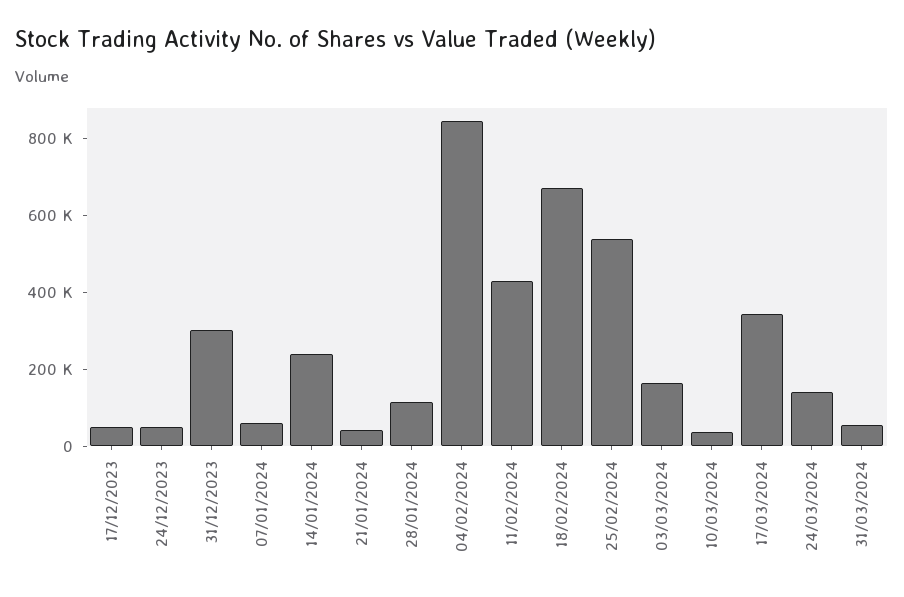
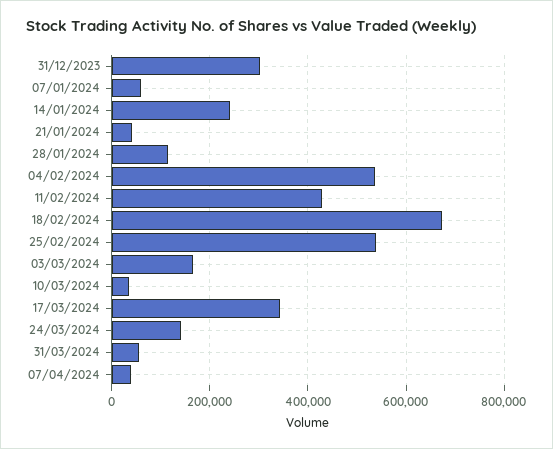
17/12/2023: 50000 -> none
24/12/2023: 50000 -> none
04/02/2024: 850000 -> 540000
07/04/2024: none -> 40000

